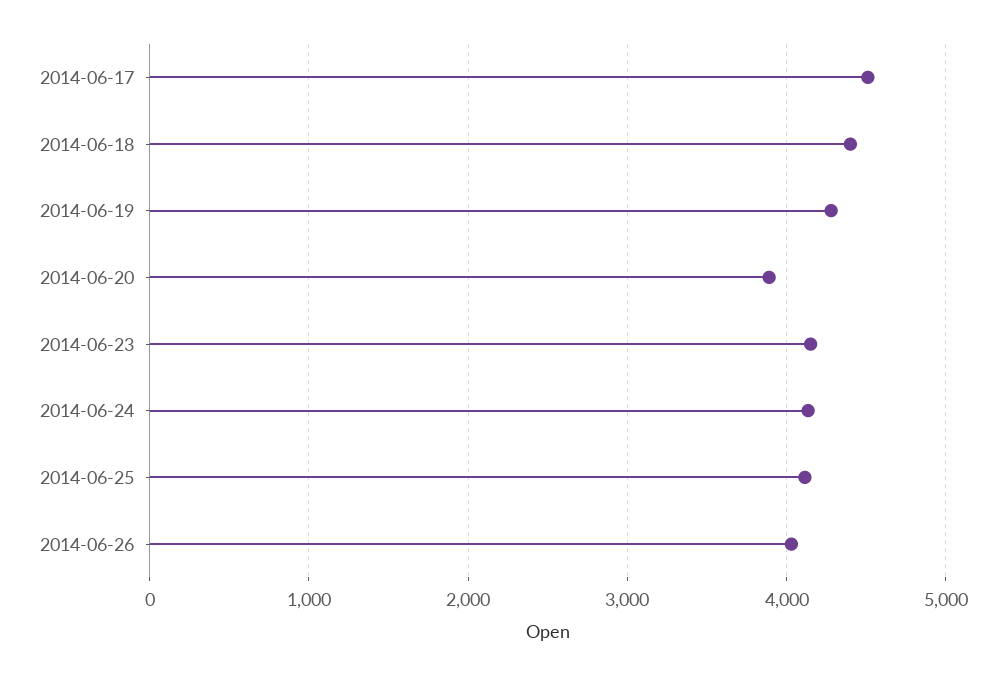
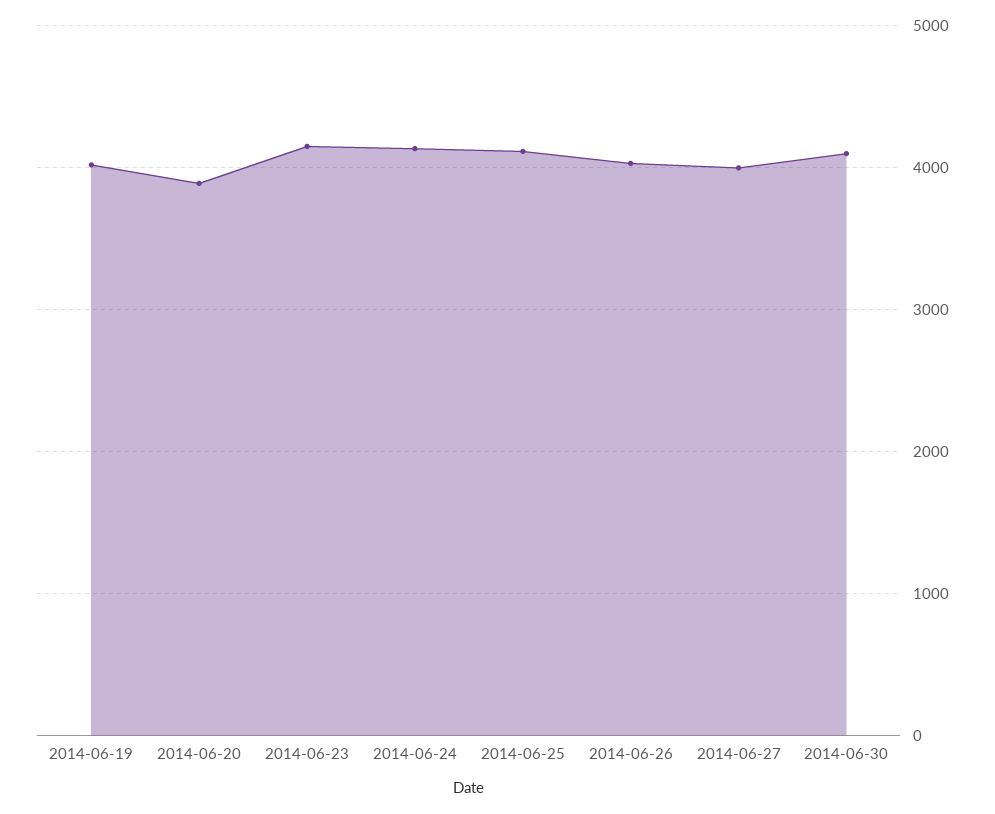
2014-06-17: 4500 -> none
2014-06-18: 4400 -> none
2014-06-19: 4300 -> 4000
2014-06-27: none -> 4000
2014-06-30: none -> 4100

